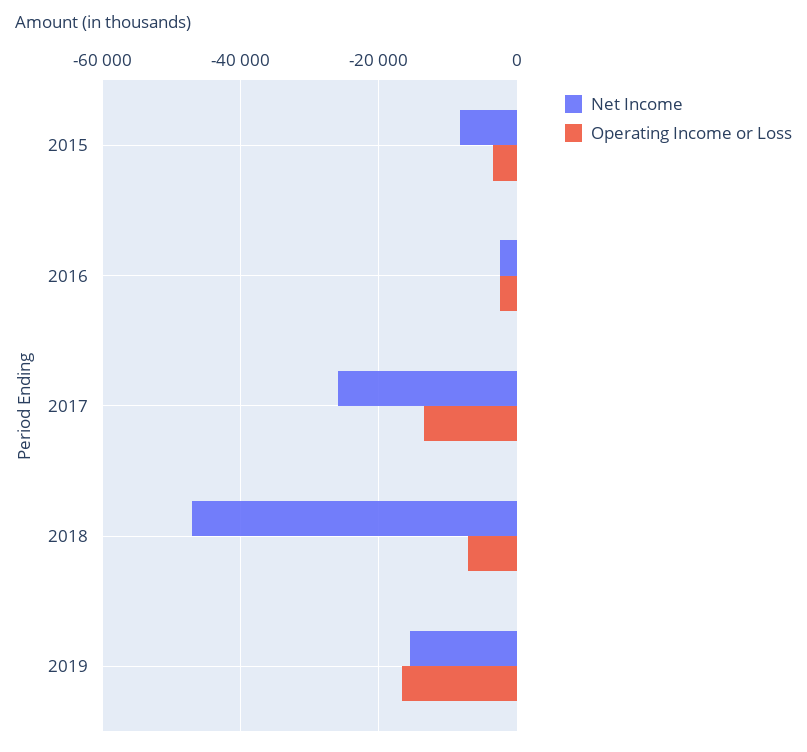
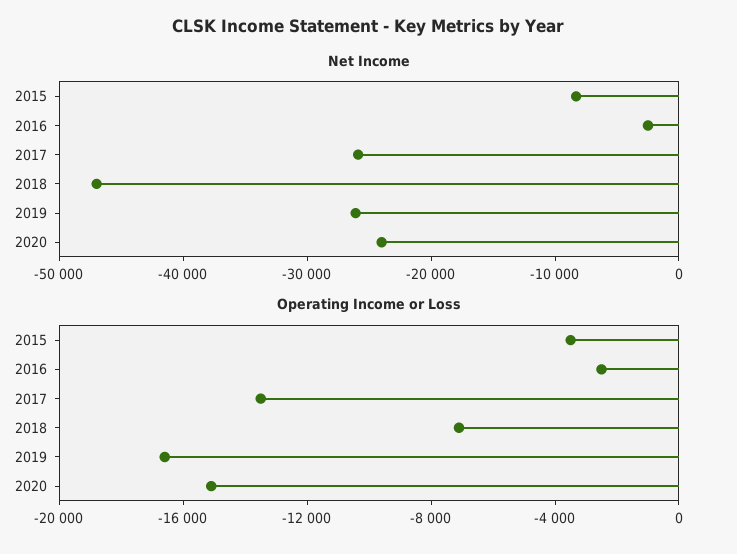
Net Income, 2019: -16000 -> -26000
Net Income, 2020: none -> -24000
Operating Income or Loss, 2020: none -> -15000

